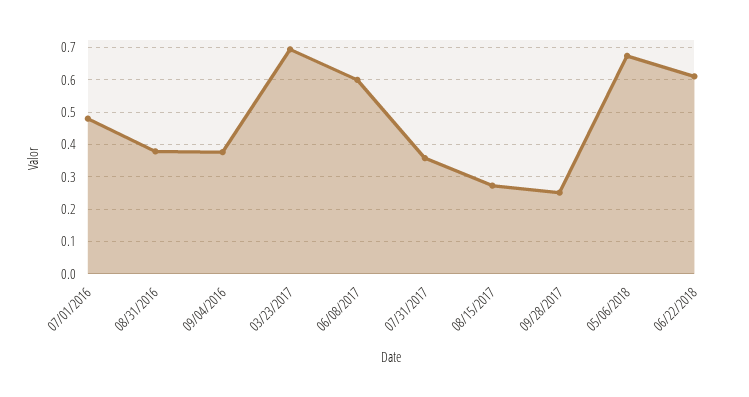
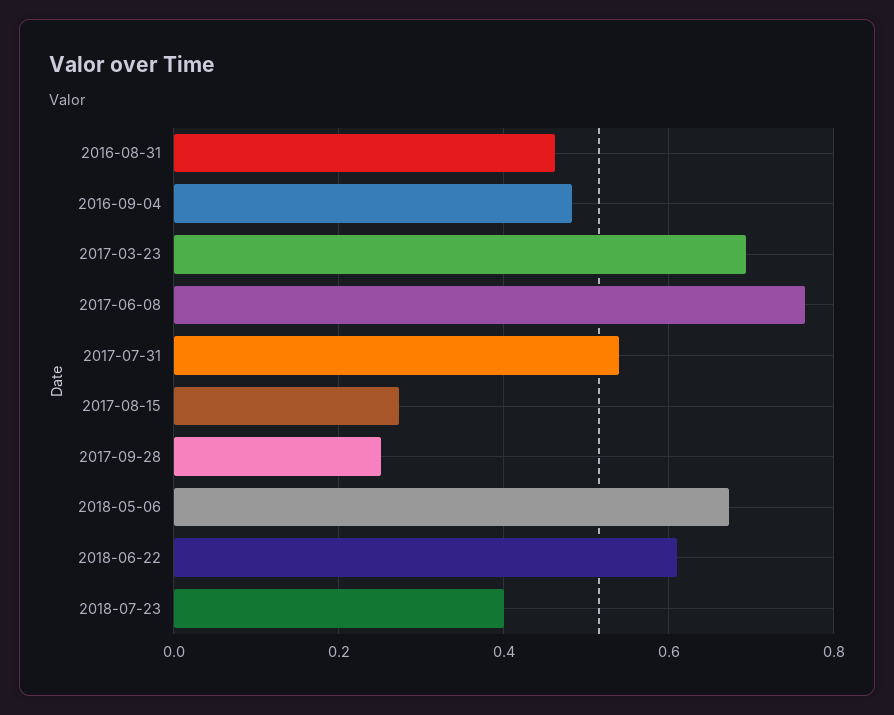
07/01/2016: 0.48 -> none
08/31/2016: 0.38 -> 0.46
09/04/2016: 0.38 -> 0.48
06/08/2017: 0.6 -> 0.76
07/31/2017: 0.36 -> 0.54
2018-07-23: none -> 0.4

